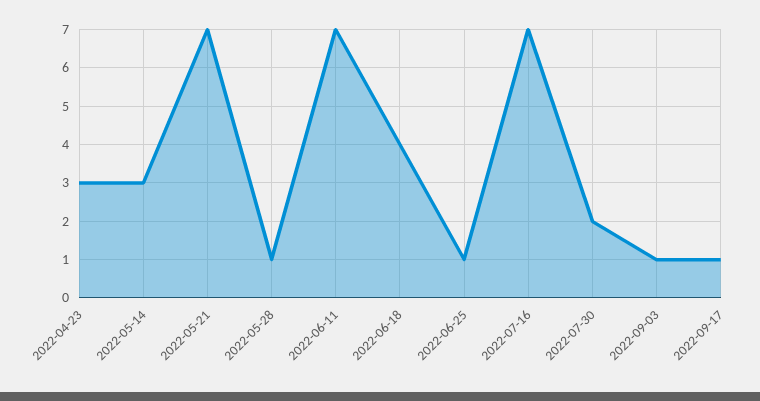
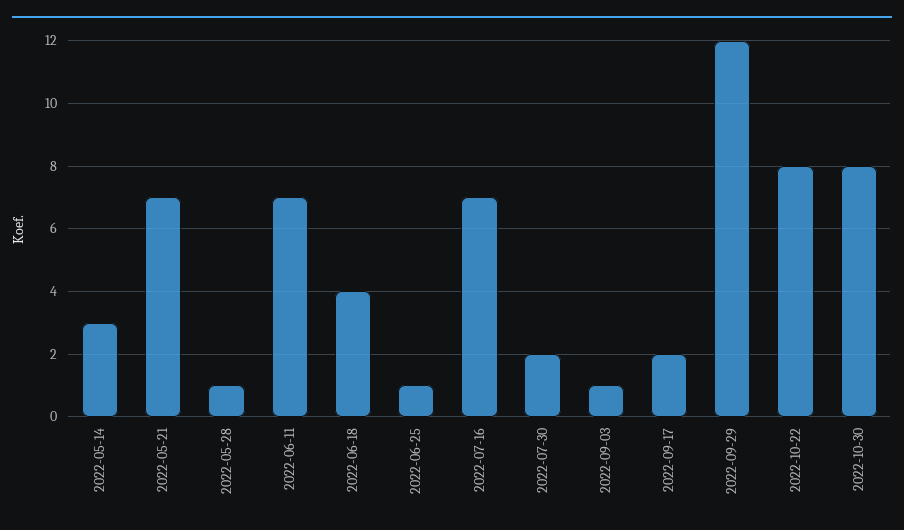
2022-04-23: 3 -> none
2022-09-17: 1 -> 2
2022-09-29: none -> 12
2022-10-22: none -> 8
2022-10-30: none -> 8

